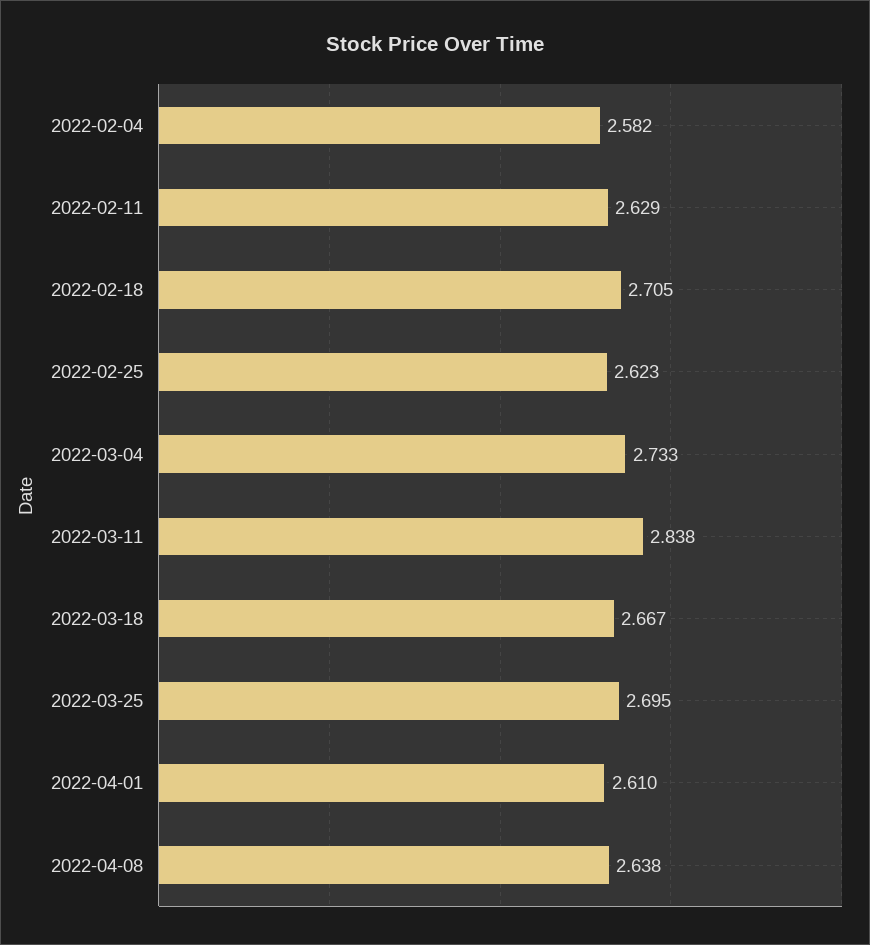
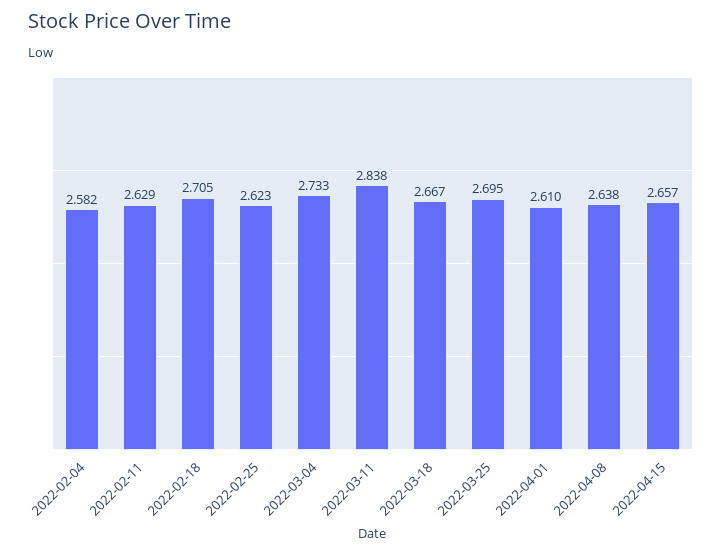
2022-04-15: none -> 2.657

